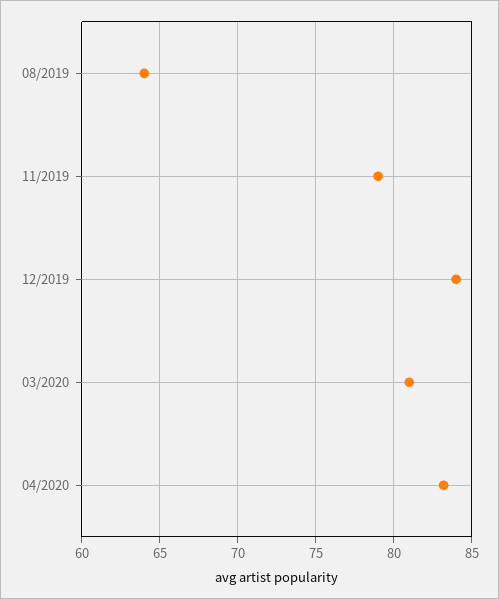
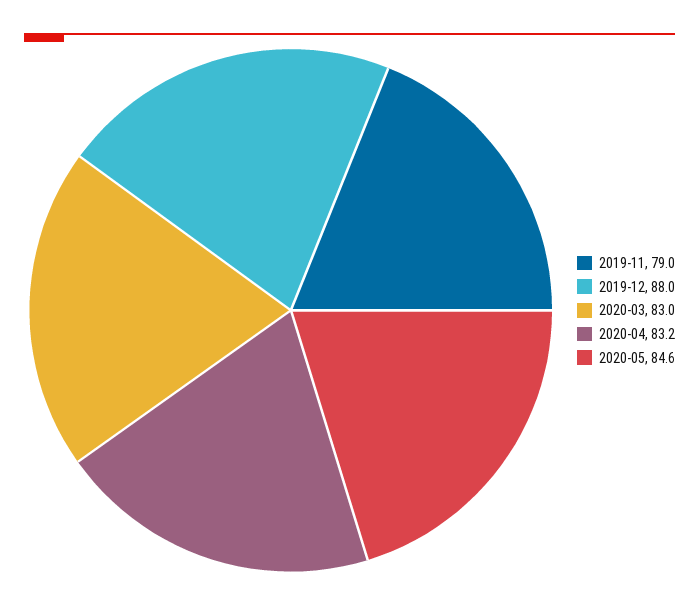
08/2019: 64 -> none
12/2019: 84 -> 88
03/2020: 81 -> 83
2020-05: none -> 84.6

